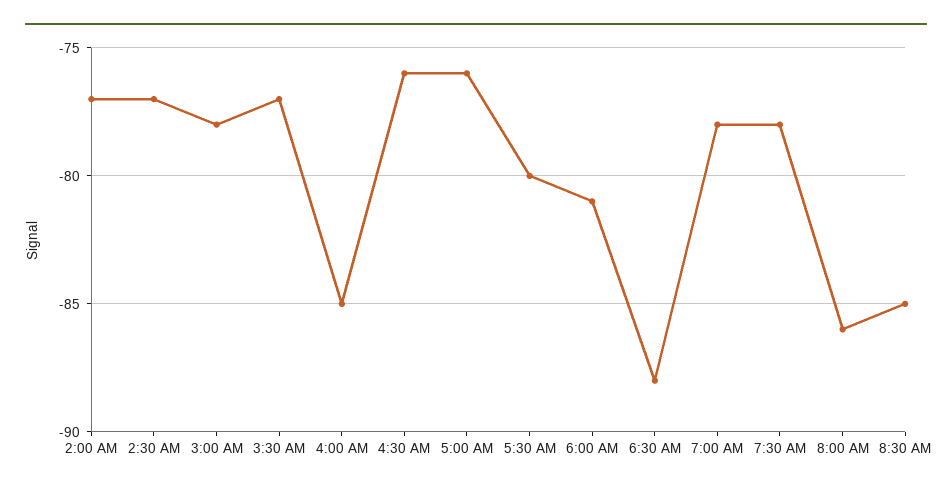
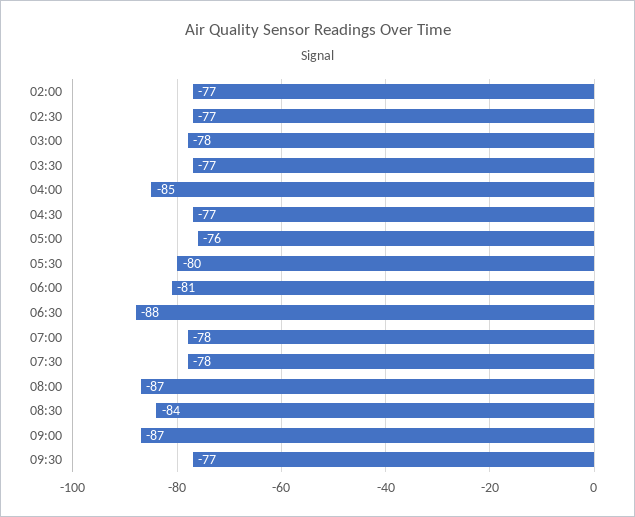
4:30 AM: -76 -> -77
8:00 AM: -86 -> -87
8:30 AM: -85 -> -84
09:00: none -> -87
09:30: none -> -77

